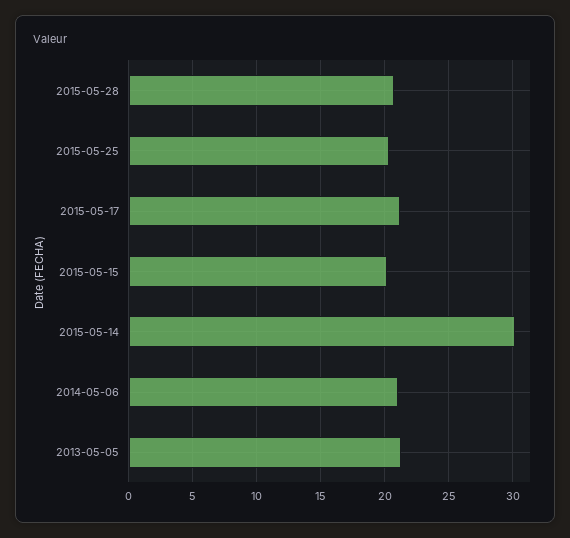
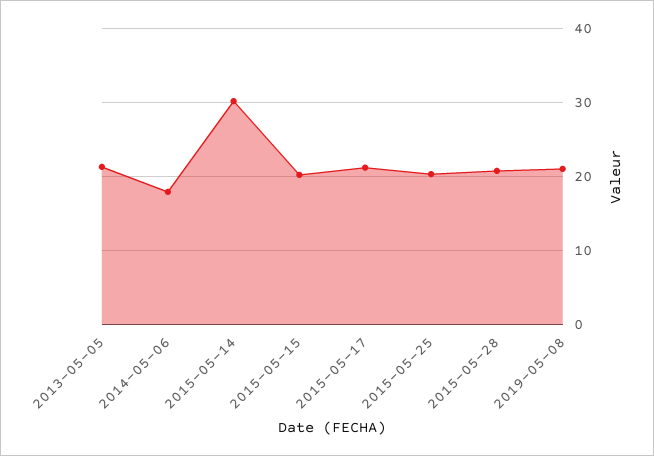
2014-05-06: 21 -> 18
2019-05-08: none -> 21

